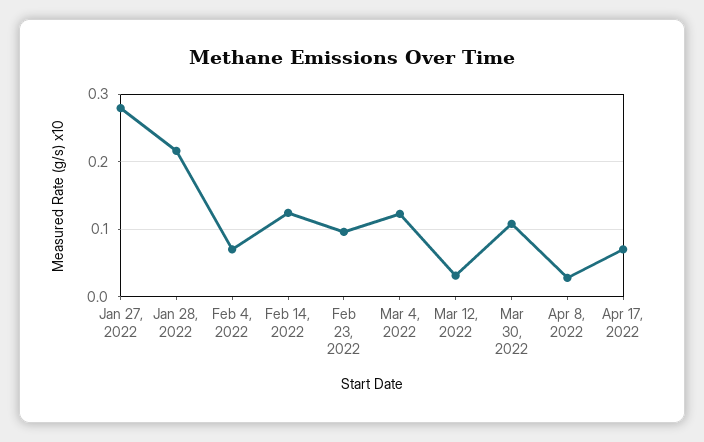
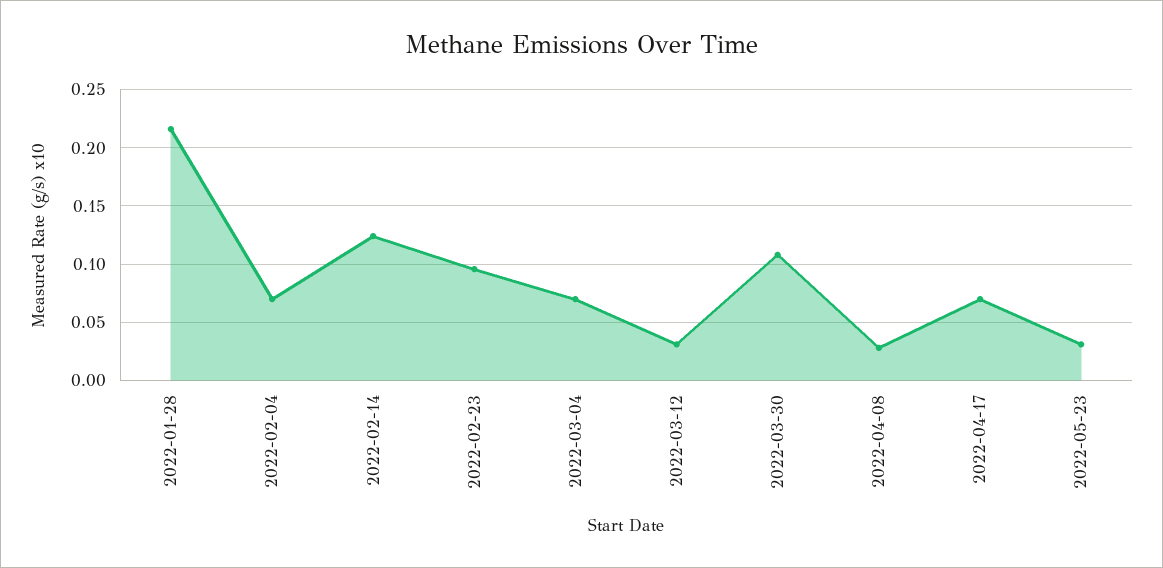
Jan 27, 2022: 0.28 -> none
Mar 4, 2022: 0.12 -> 0.07
2022-05-23: none -> 0.03

